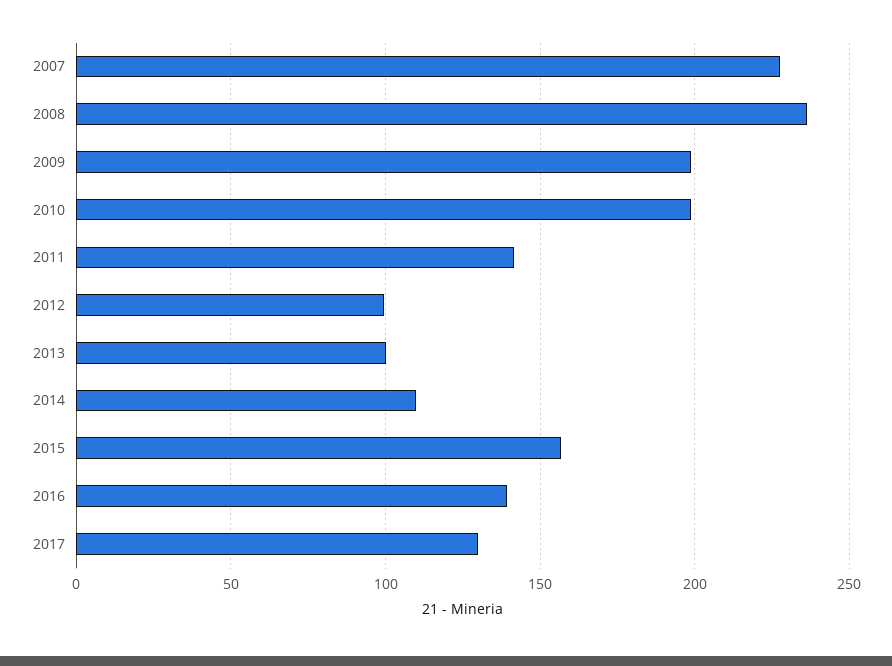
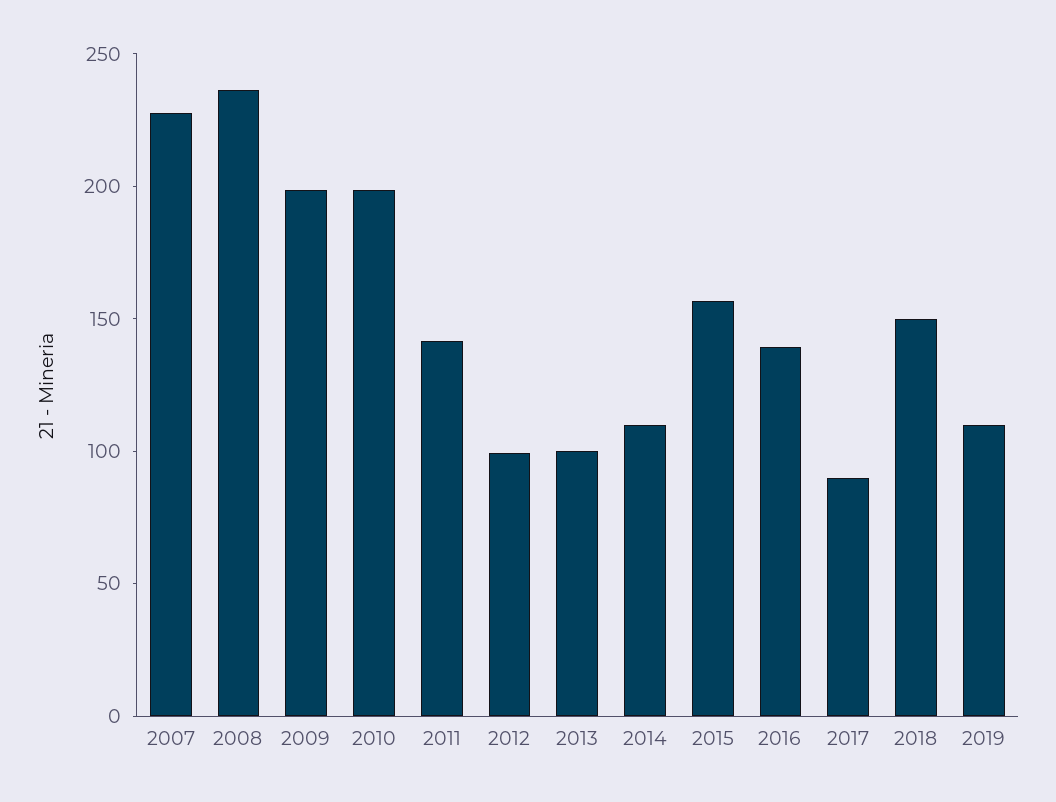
2017: 130 -> 90
2018: none -> 150
2019: none -> 110

